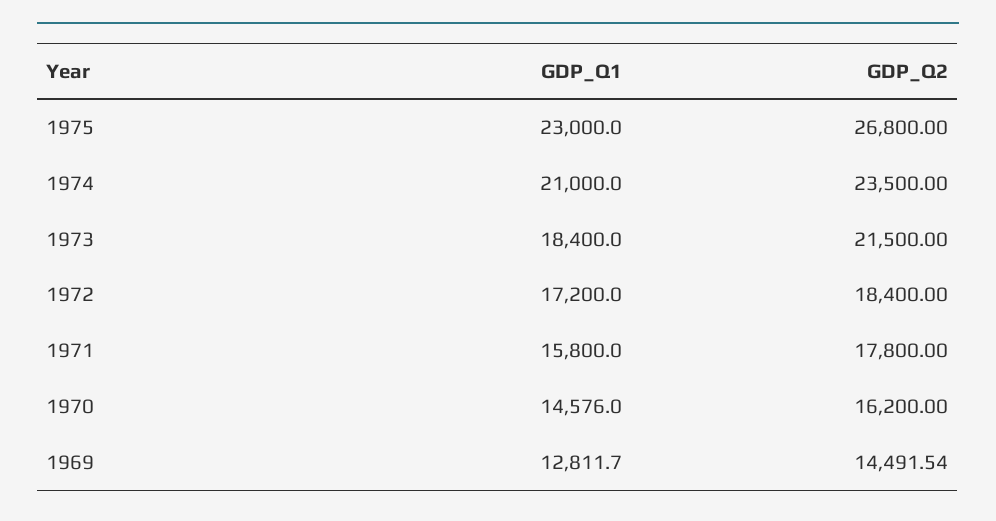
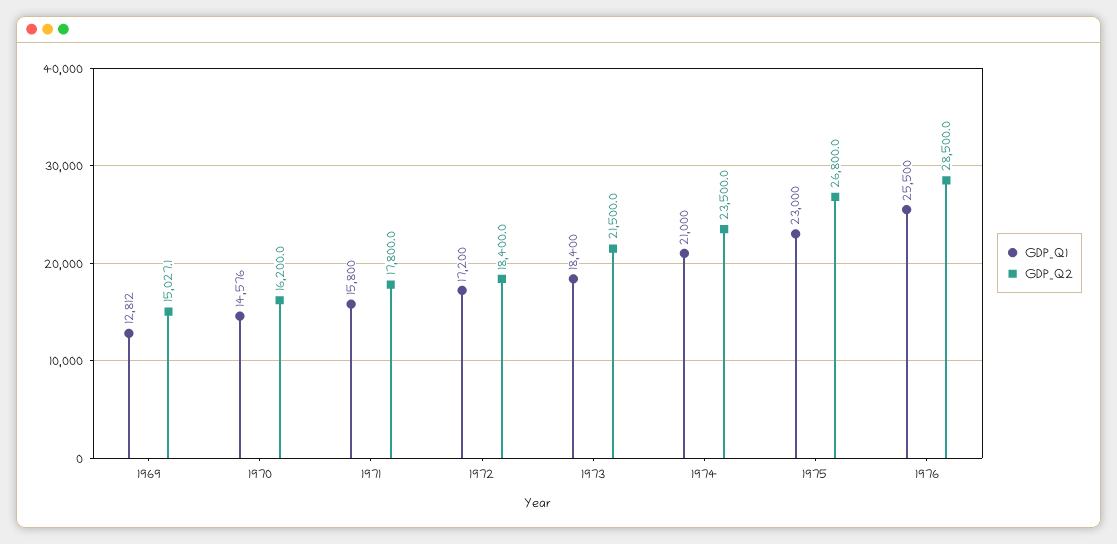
GDP_Q2, 1969: 14491.54 -> 15027.1
GDP_Q1, 1976: none -> 25500
GDP_Q2, 1976: none -> 28500

